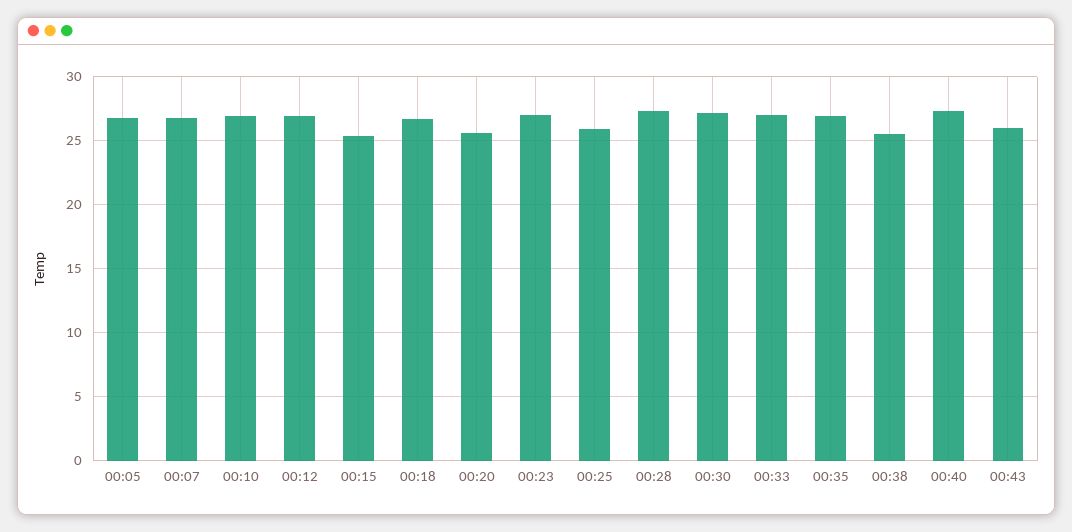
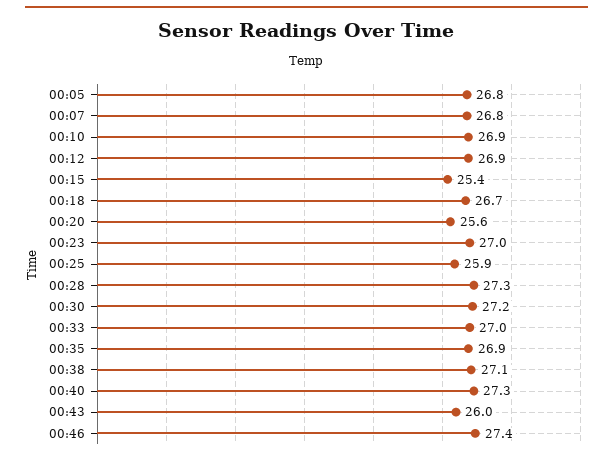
00:38: 25.5 -> 27.1
00:46: none -> 27.4

